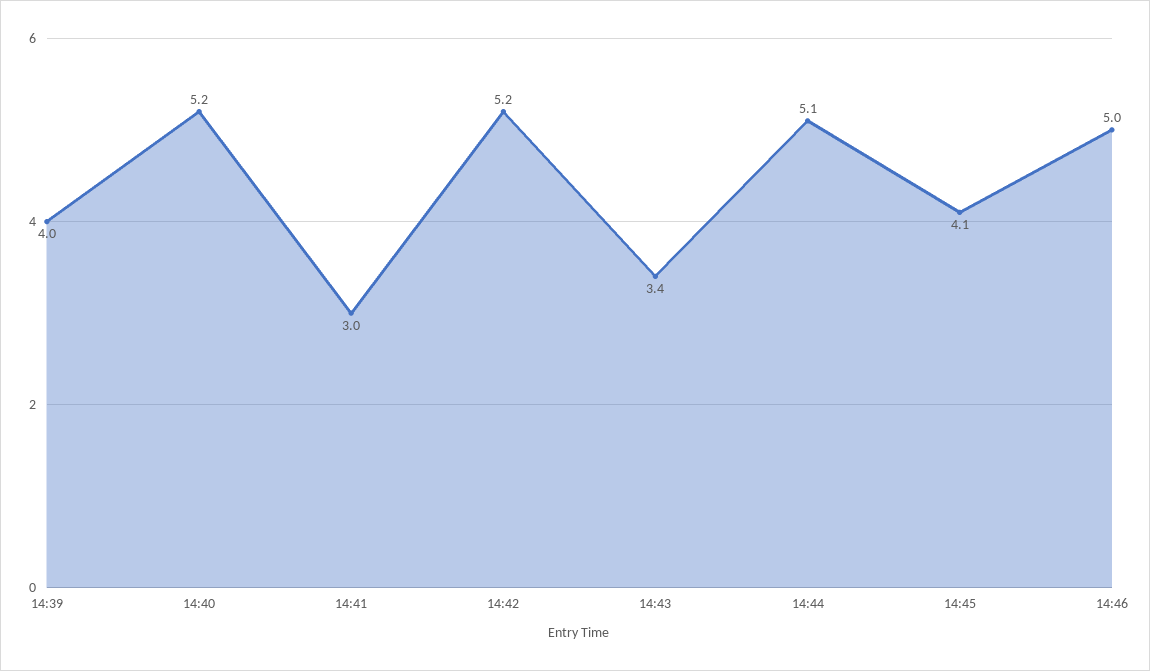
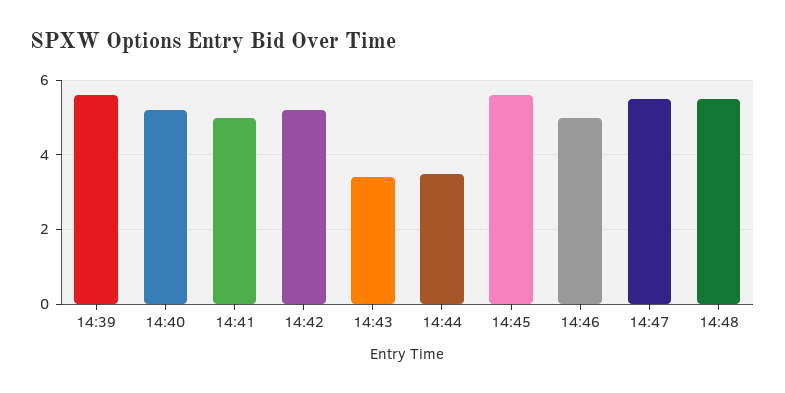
14:39: 4 -> 5.5
14:41: 3 -> 5
14:44: 5.1 -> 3.5
14:45: 4.1 -> 5.5
14:47: none -> 5.5
14:48: none -> 5.5

